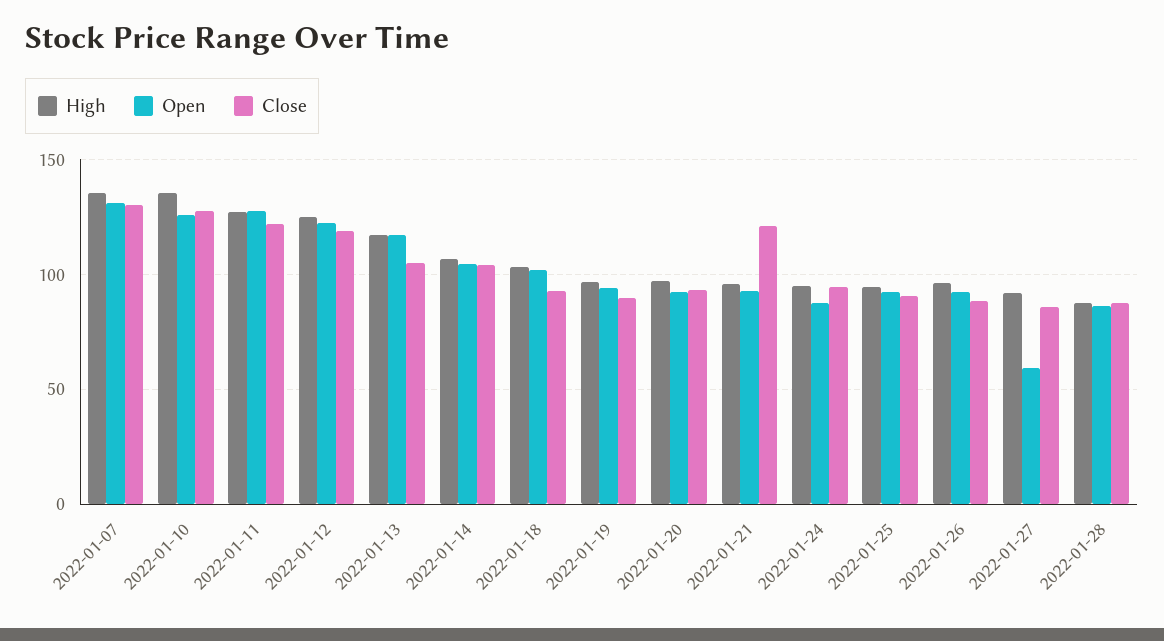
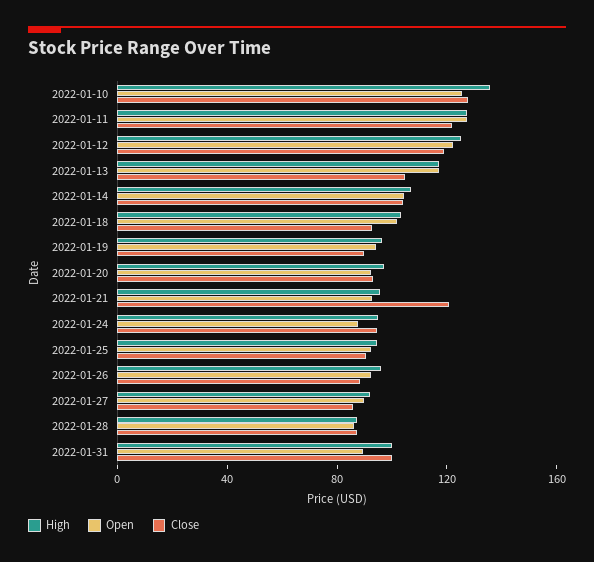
High, 2022-01-07: 135 -> none
Open, 2022-01-07: 130 -> none
Close, 2022-01-07: 130 -> none
Open, 2022-01-27: 60 -> 90
High, 2022-01-31: none -> 100
Open, 2022-01-31: none -> 90
Close, 2022-01-31: none -> 100

